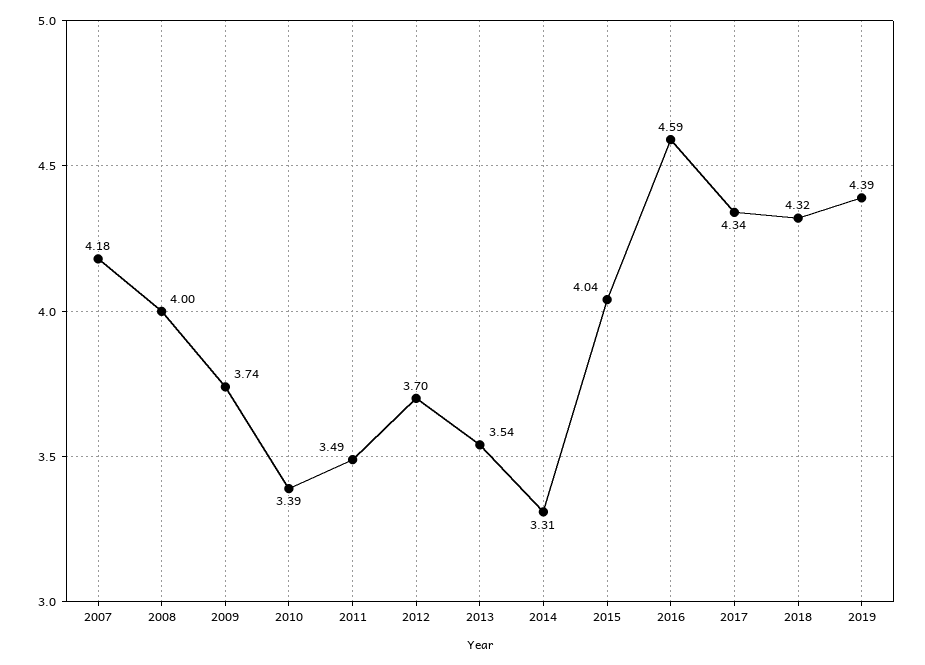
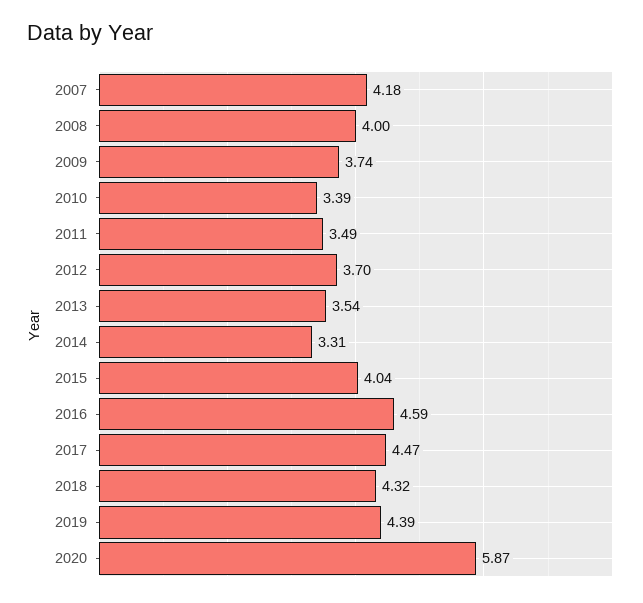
2017: 4.34 -> 4.47
2020: none -> 5.87

